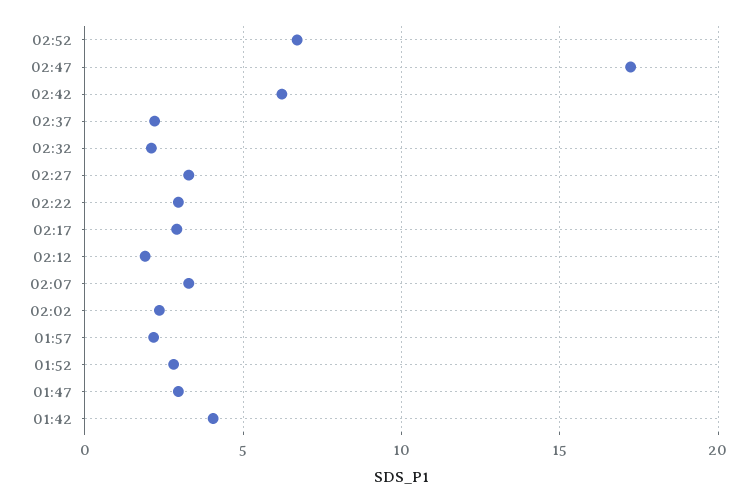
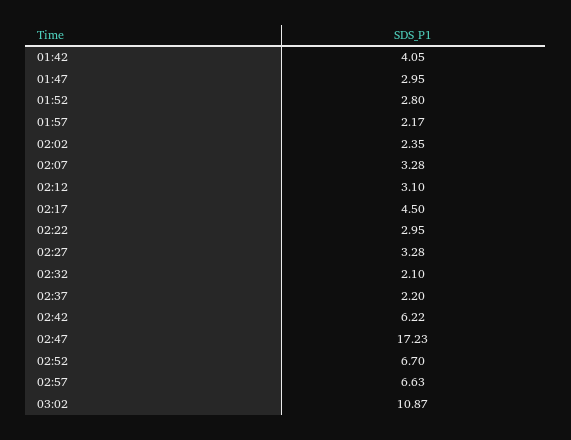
02:17: 3 -> 4.5
02:12: 2 -> 3.1
02:57: none -> 6.63
03:02: none -> 10.87

